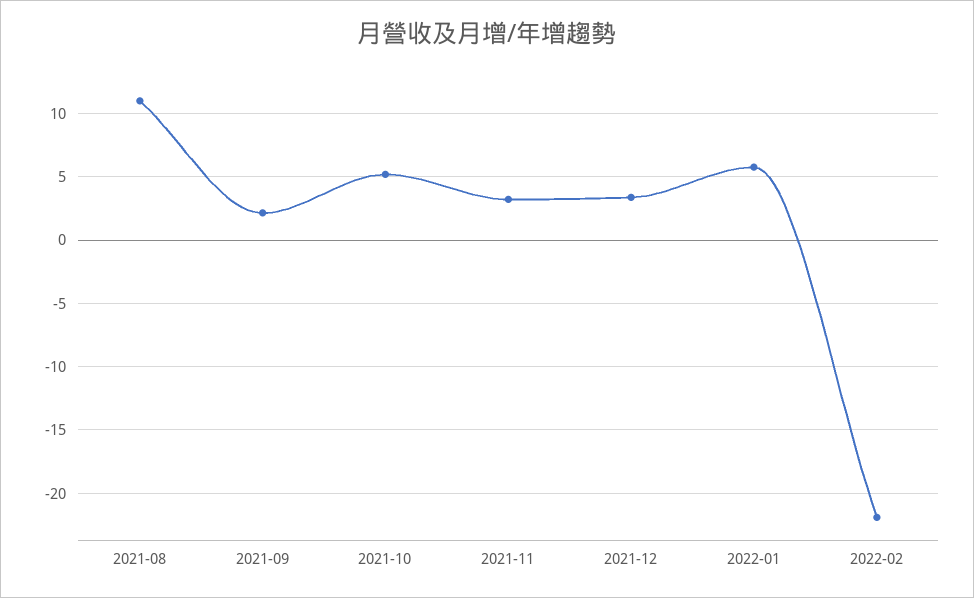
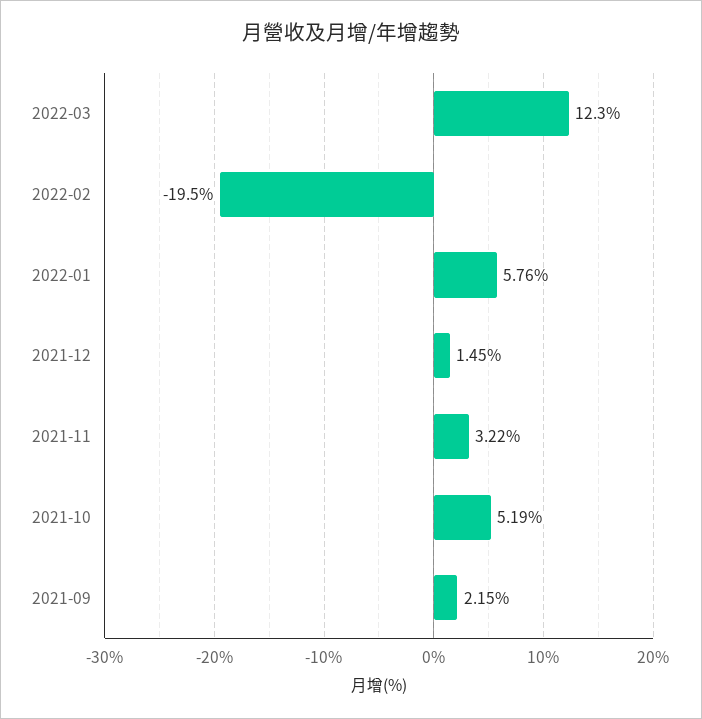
2021-08: 11 -> none
2021-12: 3.5 -> 1.45
2022-02: -22 -> -19.5
2022-03: none -> 12.3

